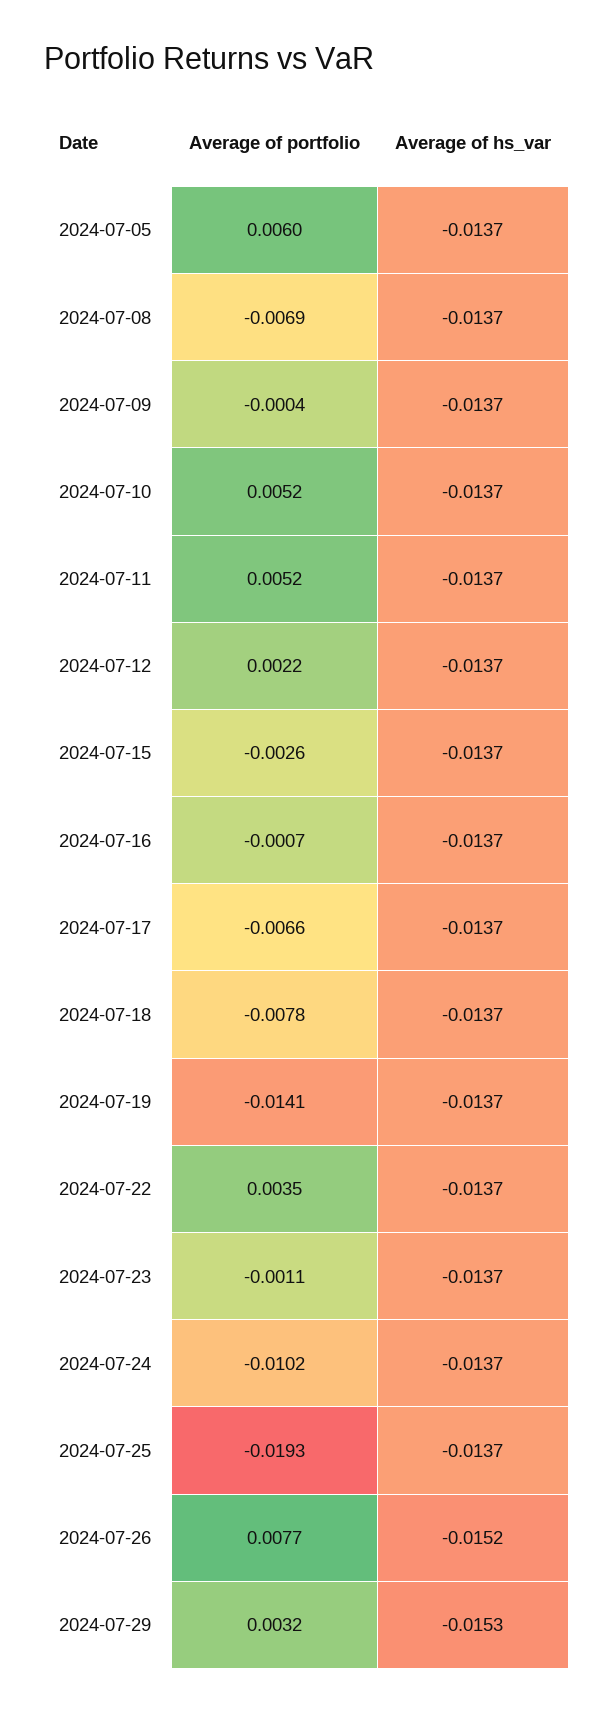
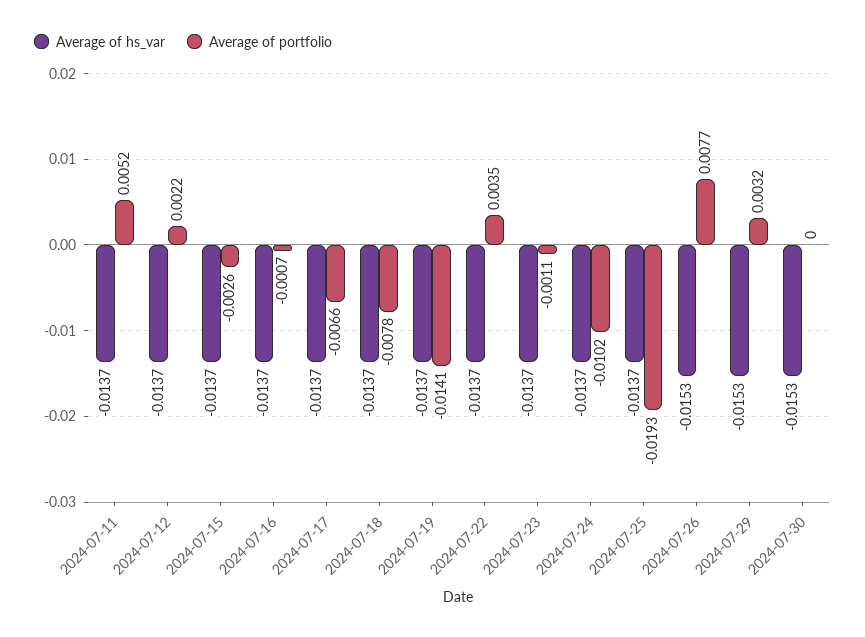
Average of portfolio, 2024-07-05: 0.006 -> none
Average of hs_var, 2024-07-05: -0.0137 -> none
Average of portfolio, 2024-07-08: -0.0069 -> none
Average of hs_var, 2024-07-08: -0.0137 -> none
Average of portfolio, 2024-07-09: -0.0004 -> none
Average of hs_var, 2024-07-09: -0.0137 -> none
Average of portfolio, 2024-07-10: 0.0052 -> none
Average of hs_var, 2024-07-10: -0.0137 -> none
Average of hs_var, 2024-07-26: -0.0152 -> -0.0153
Average of hs_var, 2024-07-30: none -> -0.0153
Average of portfolio, 2024-07-30: none -> 0

